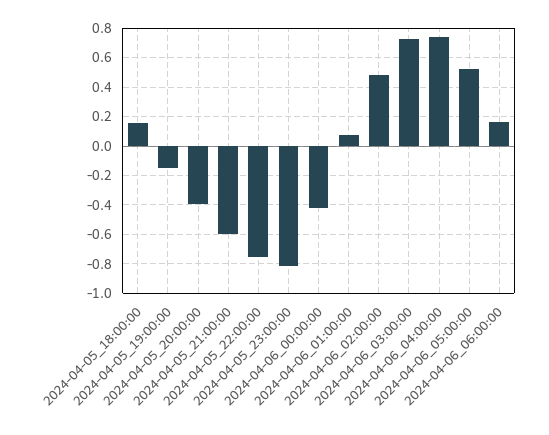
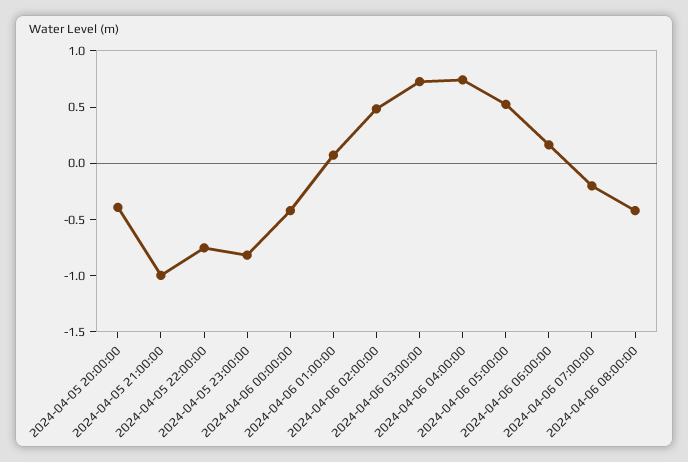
2024-04-05_18:00:00: 0.15 -> none
2024-04-05_19:00:00: -0.15 -> none
2024-04-05_21:00:00: -0.6 -> -1
2024-04-06 07:00:00: none -> -0.2
2024-04-06 08:00:00: none -> -0.4

